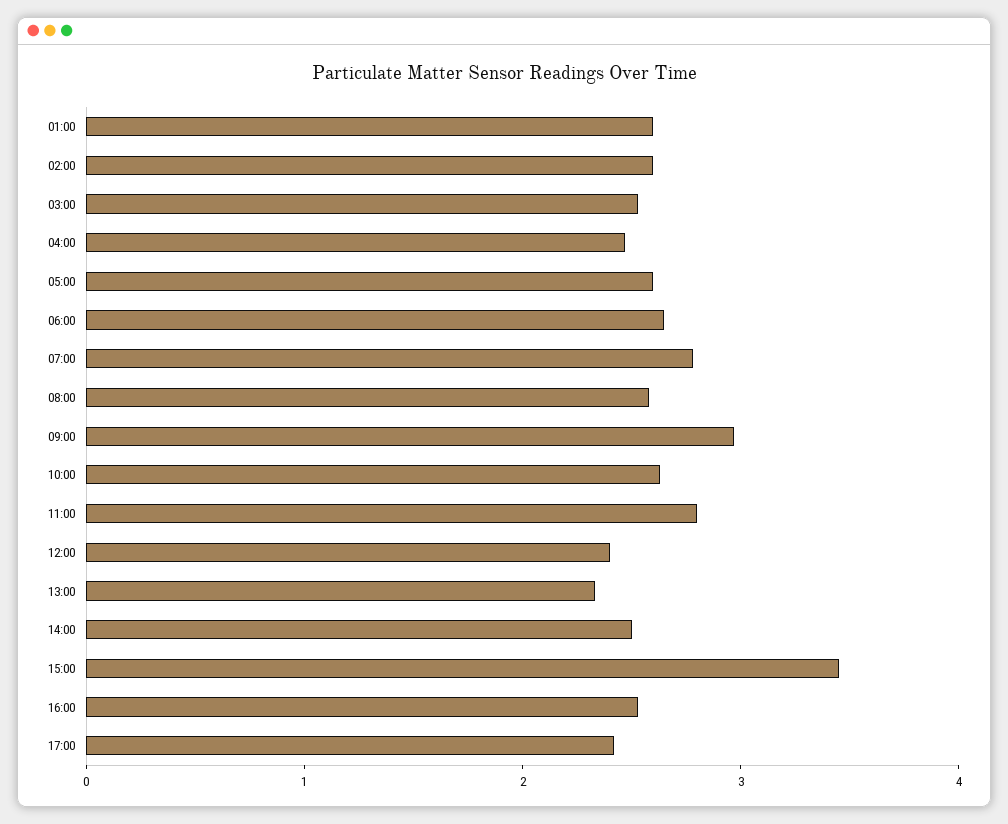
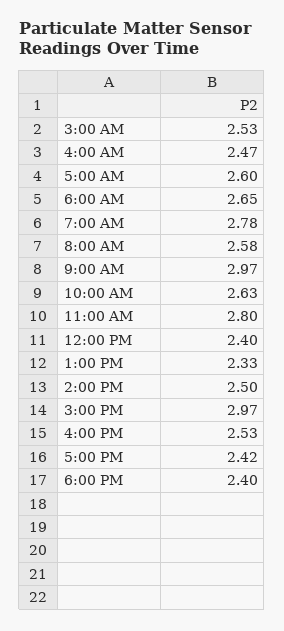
01:00: 2.6 -> none
02:00: 2.6 -> none
15:00: 3.4 -> 2.97
6:00 PM: none -> 2.4

